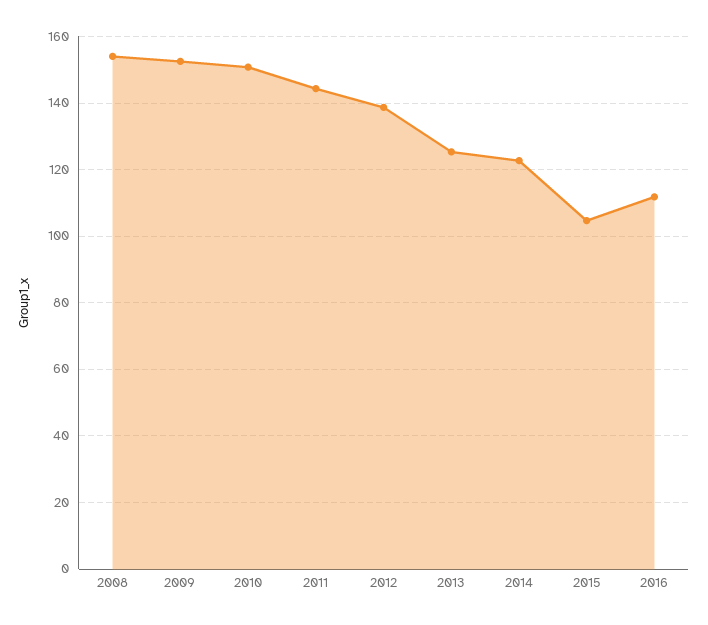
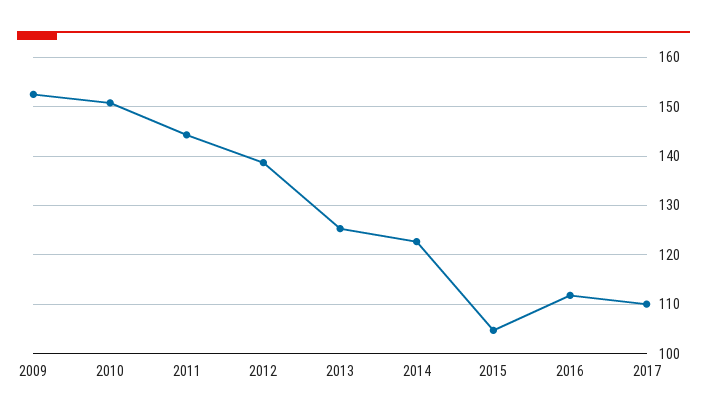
2008: 154 -> none
2017: none -> 110

